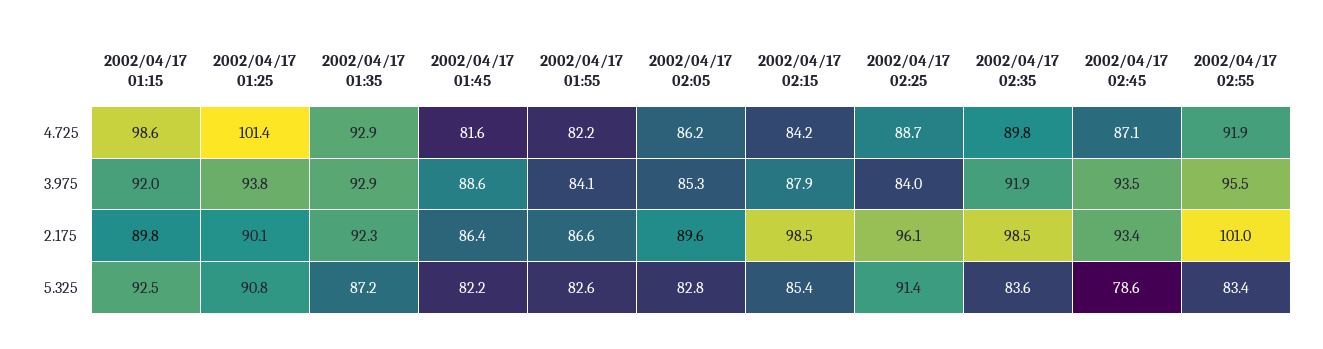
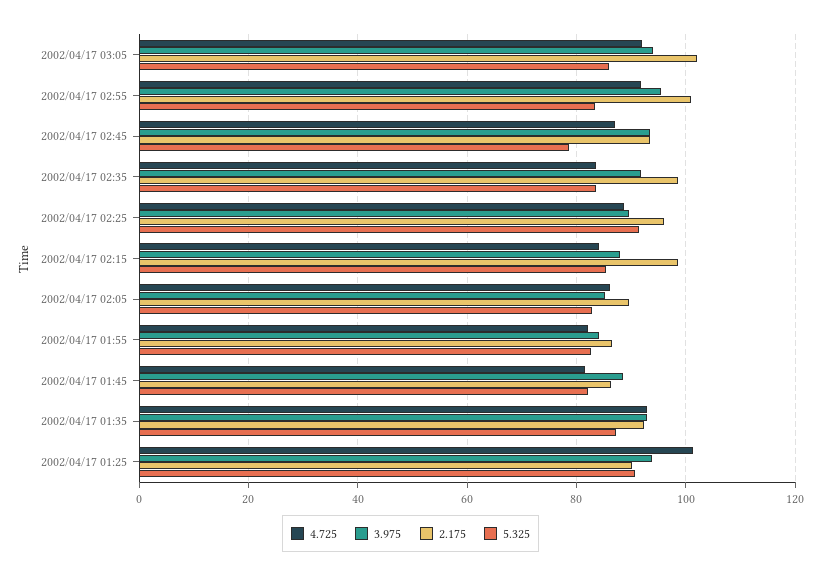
4.725, 2002/04/17 01:15: 98.6 -> none
4.725, 2002/04/17 02:35: 89.8 -> 84
3.975, 2002/04/17 01:15: 92 -> none
3.975, 2002/04/17 02:25: 84 -> 90
2.175, 2002/04/17 01:15: 89.8 -> none
5.325, 2002/04/17 01:15: 92.5 -> none
4.725, 2002/04/17 03:05: none -> 92
3.975, 2002/04/17 03:05: none -> 94
2.175, 2002/04/17 03:05: none -> 102
5.325, 2002/04/17 03:05: none -> 86

